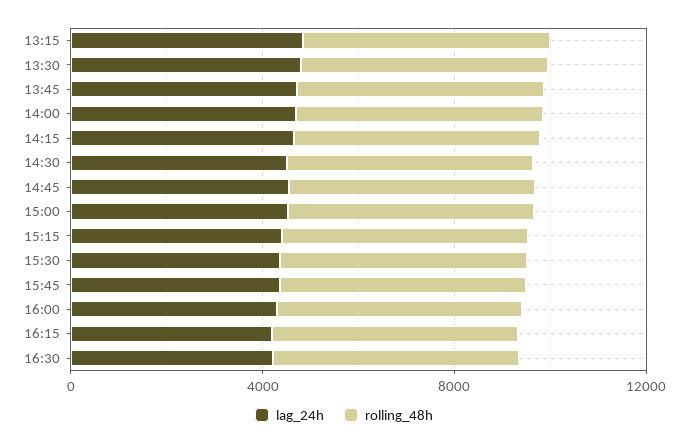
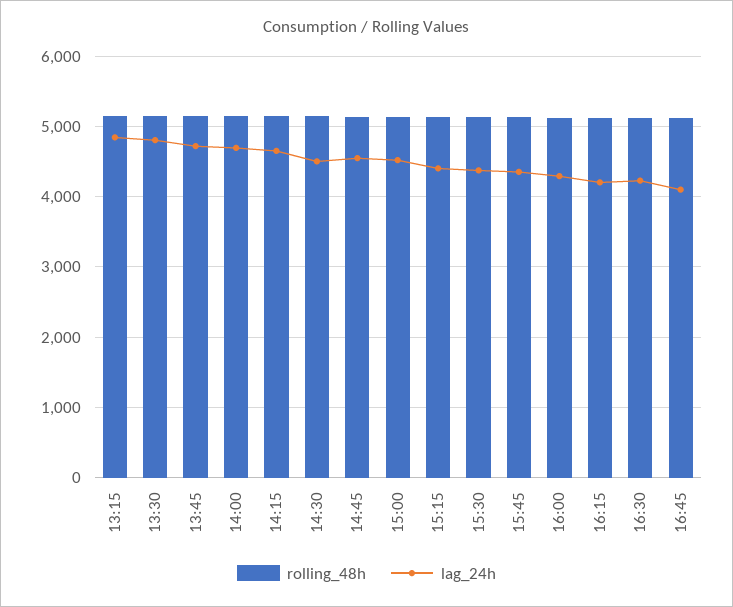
rolling_48h, 16:45: none -> 5100
lag_24h, 16:45: none -> 4100

